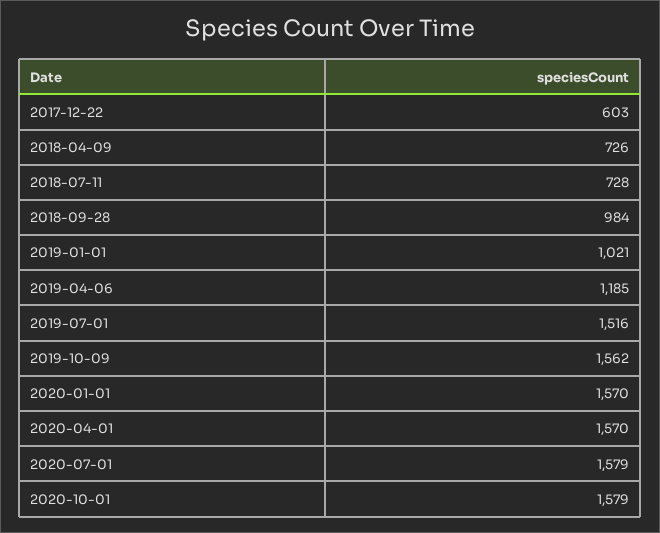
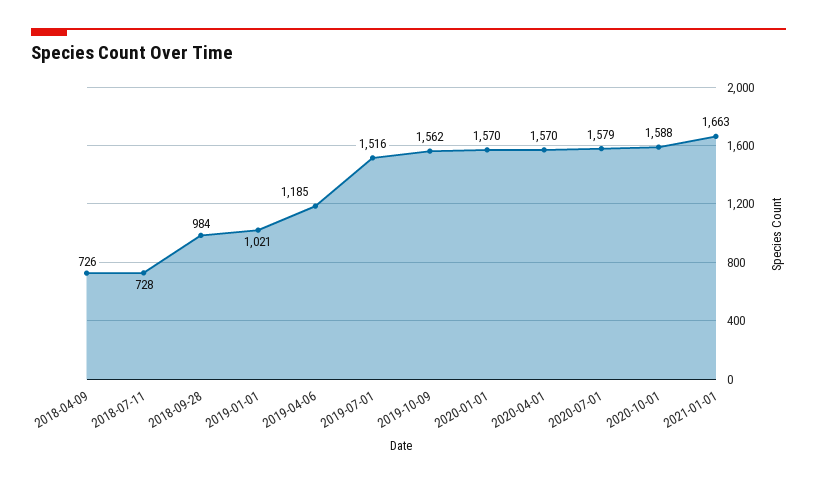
2017-12-22: 603 -> none
2020-10-01: 1579 -> 1588
2021-01-01: none -> 1663

